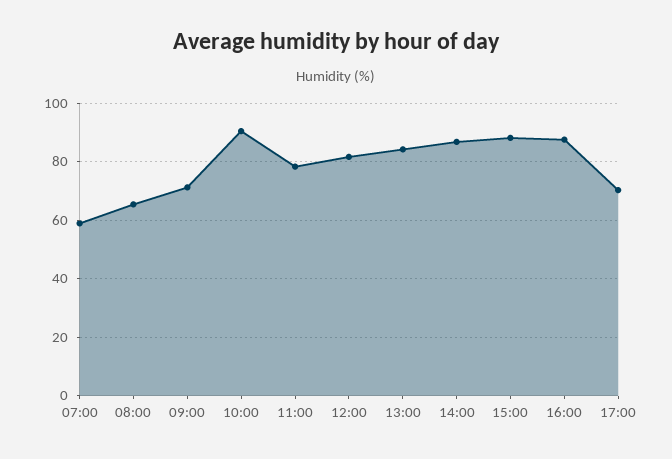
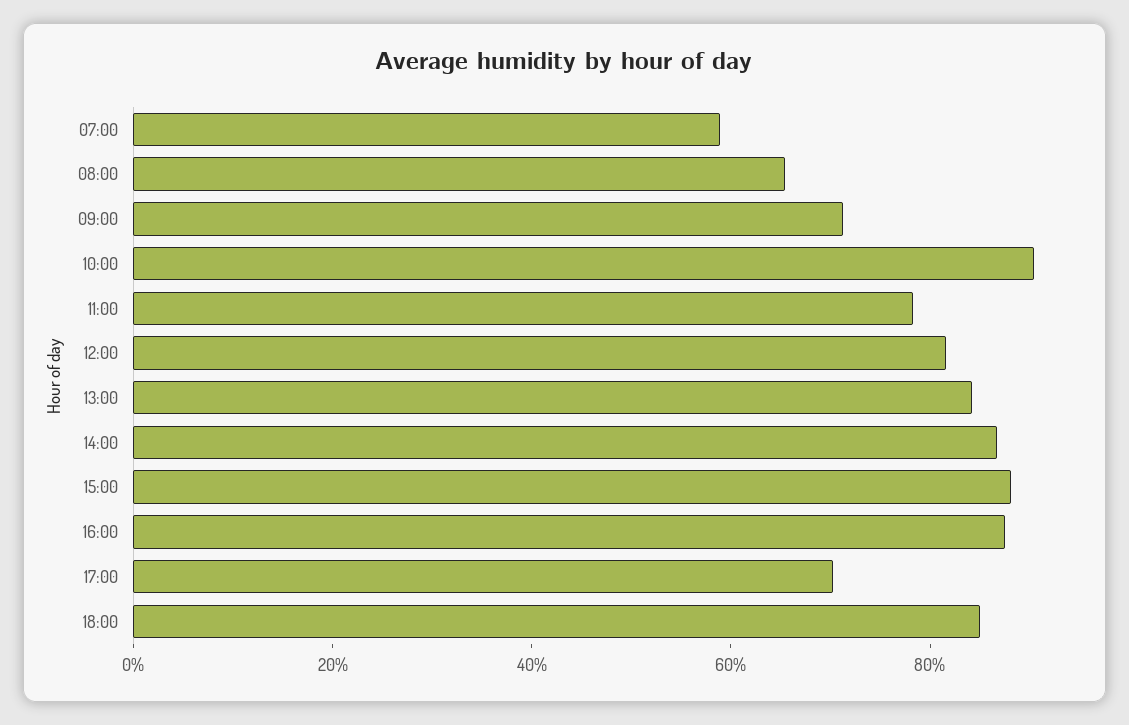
18:00: none -> 85

